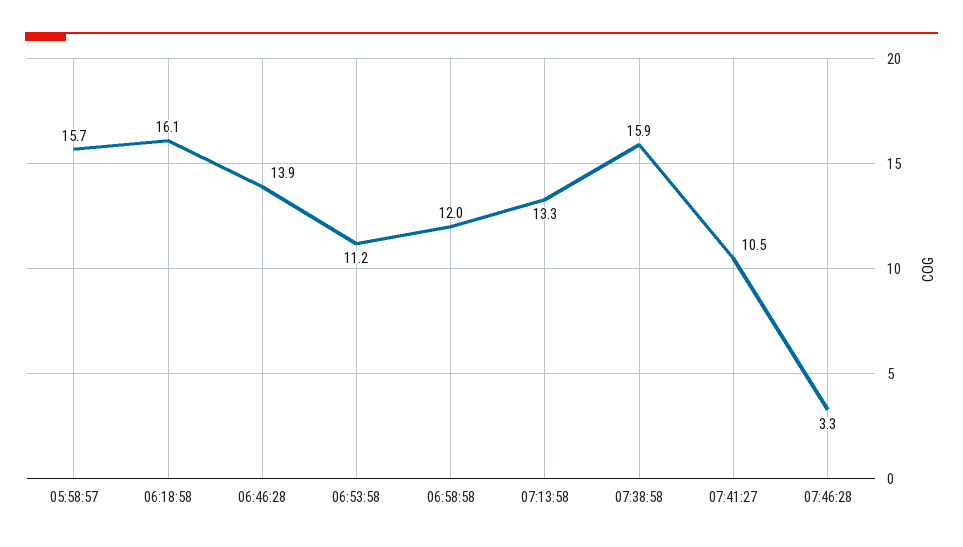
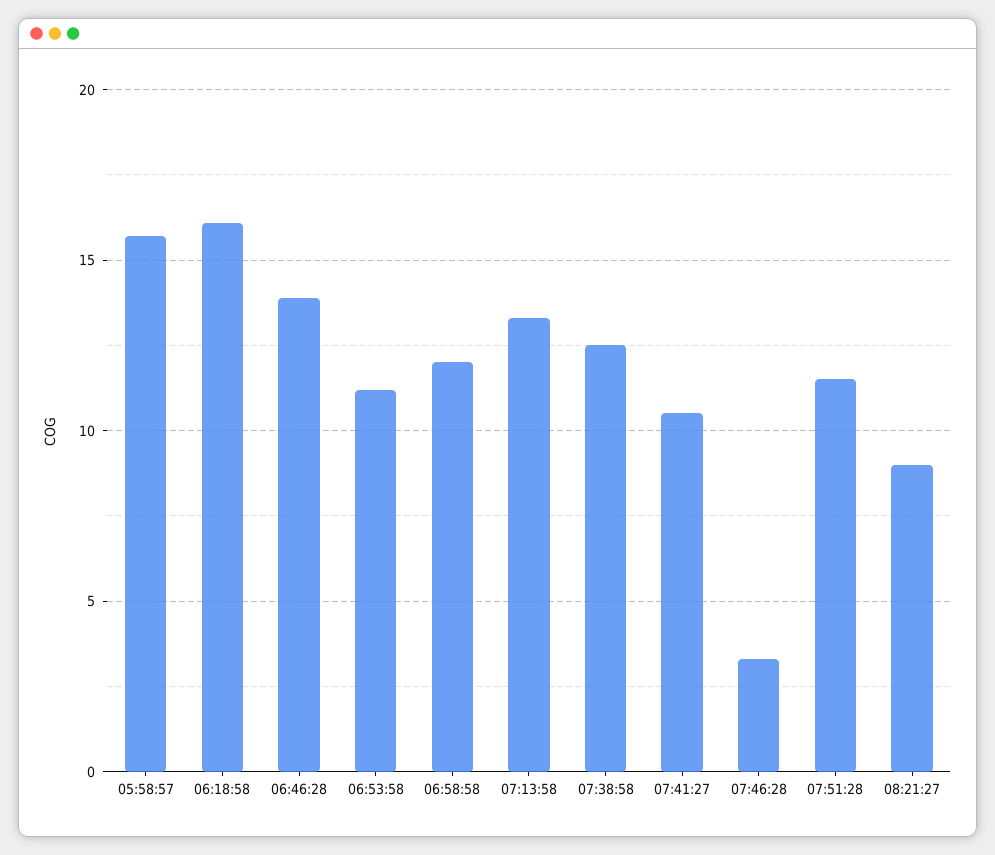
07:38:58: 15.9 -> 12.5
07:51:28: none -> 11.5
08:21:27: none -> 9

